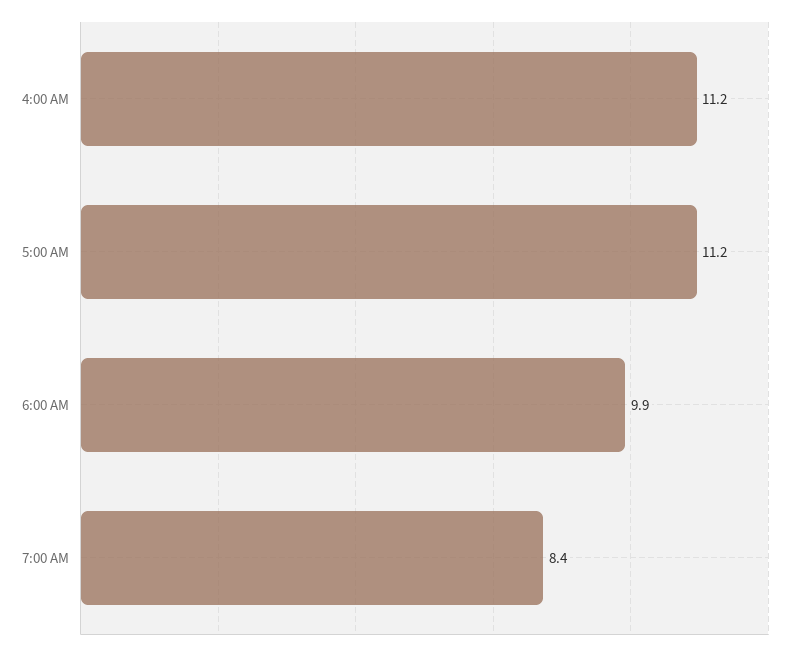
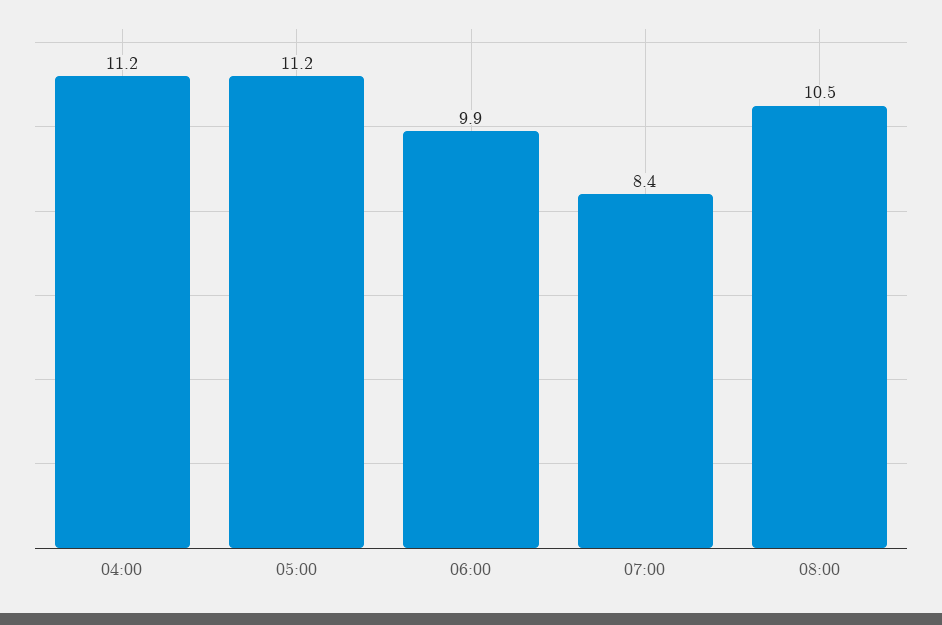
08:00: none -> 10.5

